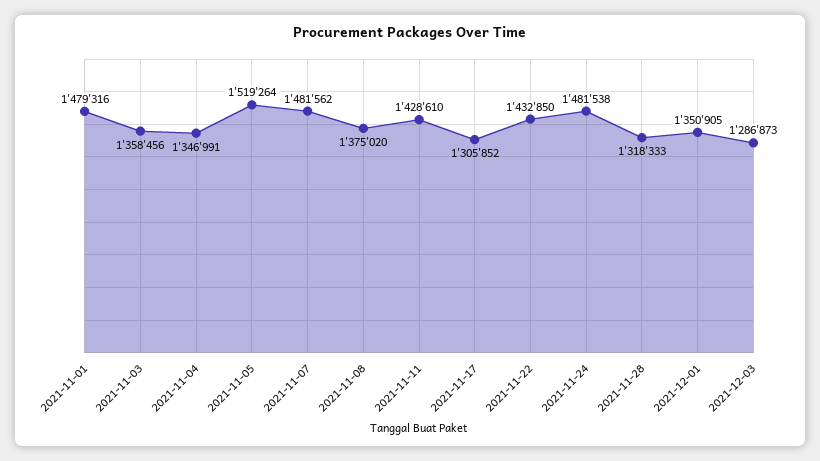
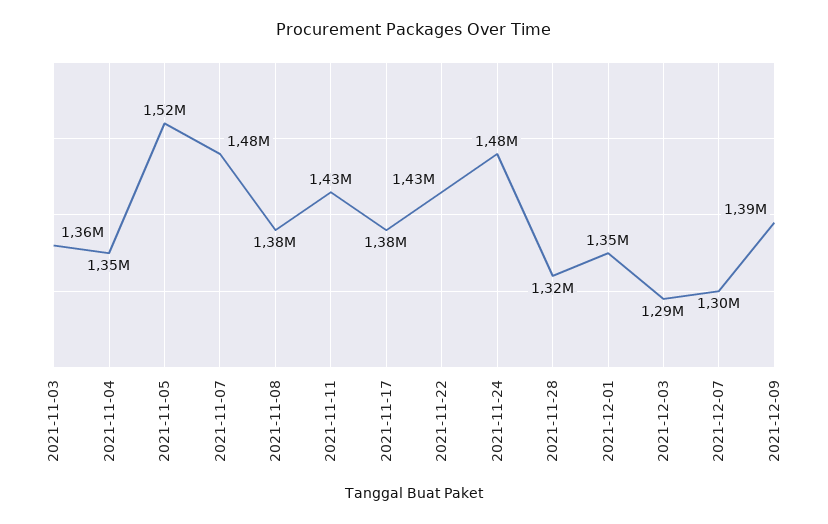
2021-11-01: 1479316 -> none
2021-11-17: 1305852 -> 1380000
2021-12-07: none -> 1300000
2021-12-09: none -> 1390000

